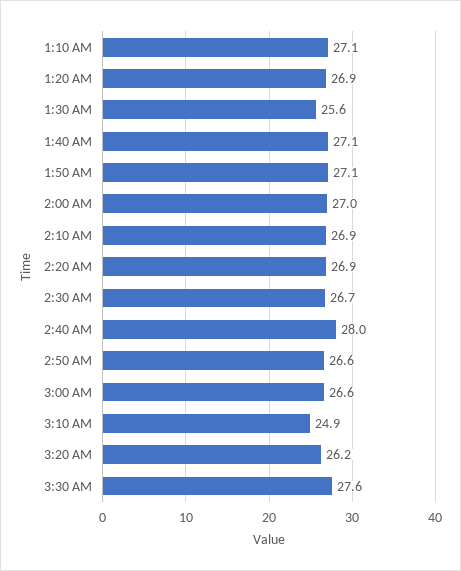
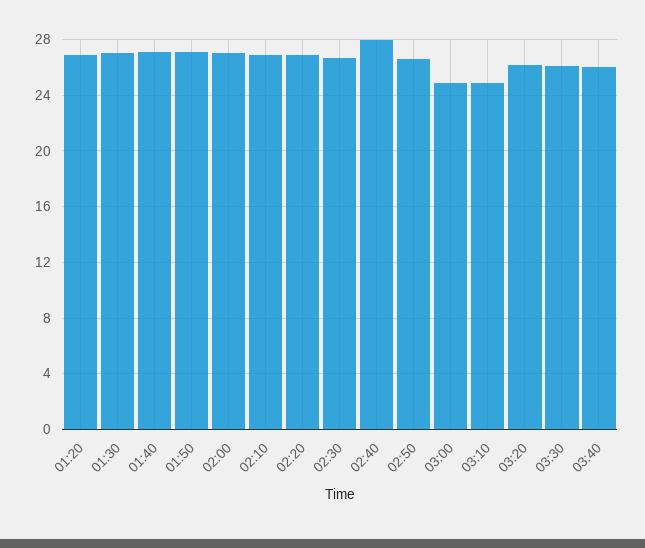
1:10 AM: 27.1 -> none
1:30 AM: 25.6 -> 27
3:00 AM: 26.6 -> 25
3:30 AM: 27.6 -> 26
03:40: none -> 26

